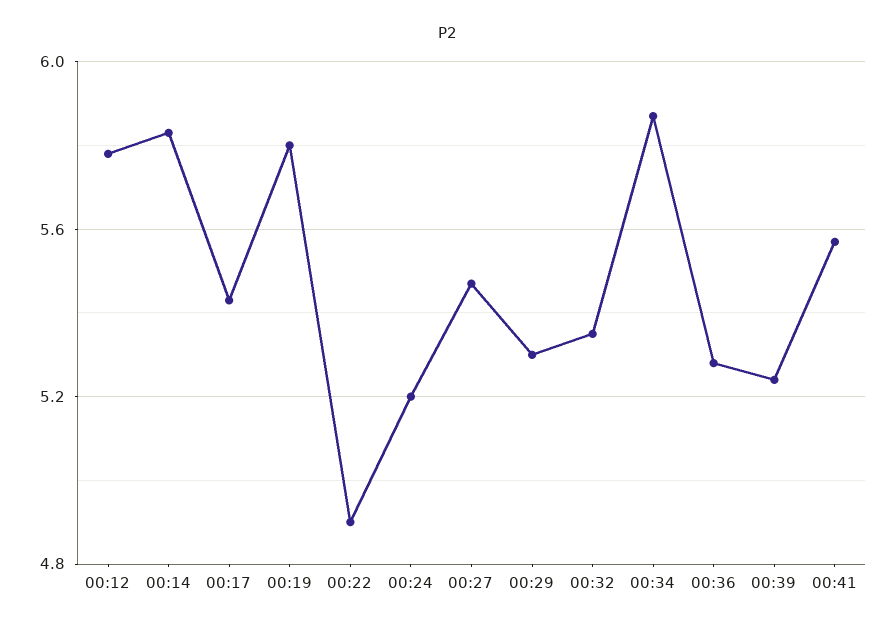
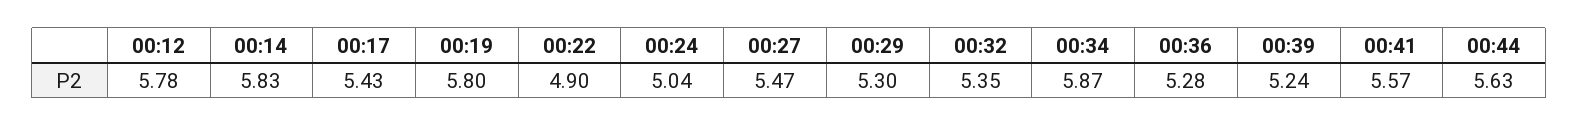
00:24: 5.2 -> 5.04
00:44: none -> 5.63

